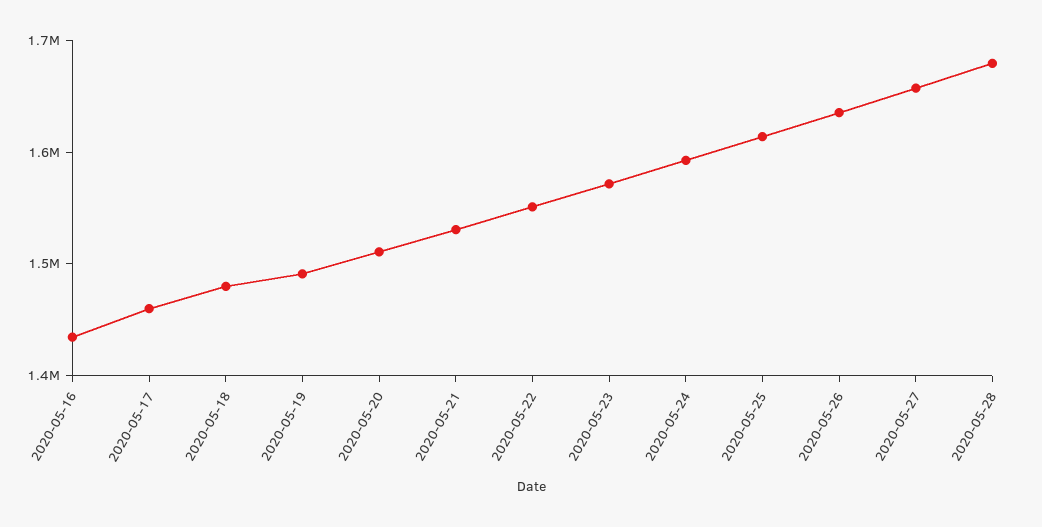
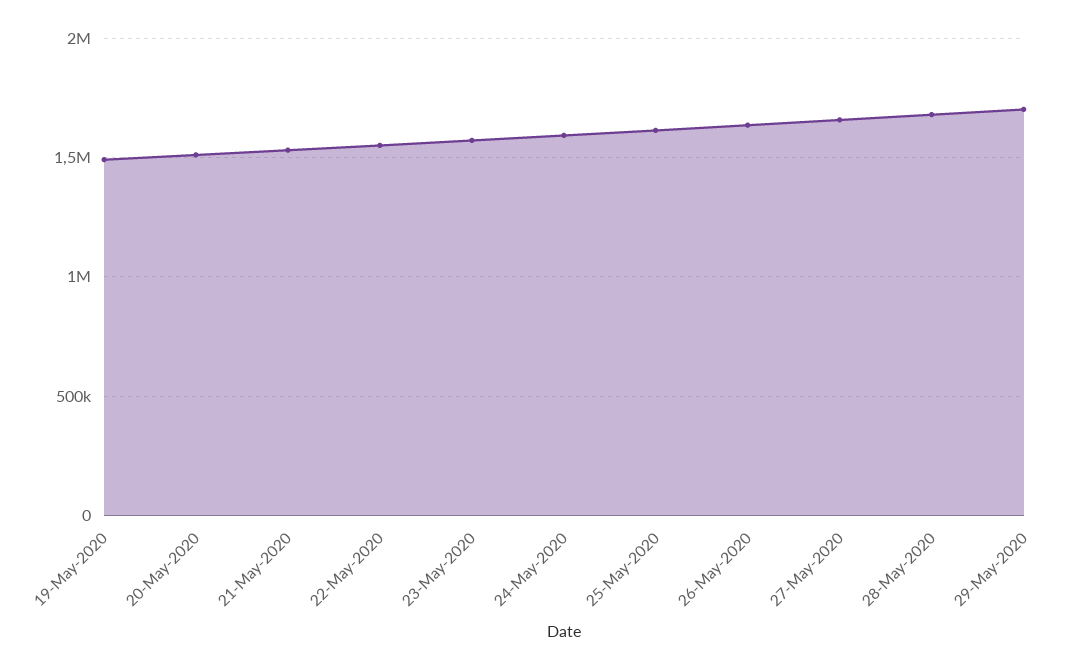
2020-05-16: 1440000 -> none
2020-05-17: 1460000 -> none
2020-05-18: 1480000 -> none
29-May-2020: none -> 1700000

